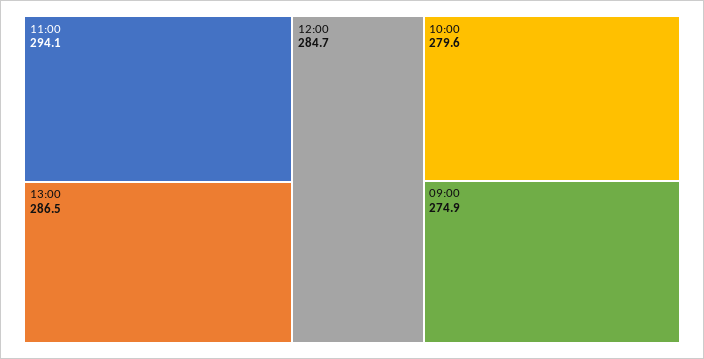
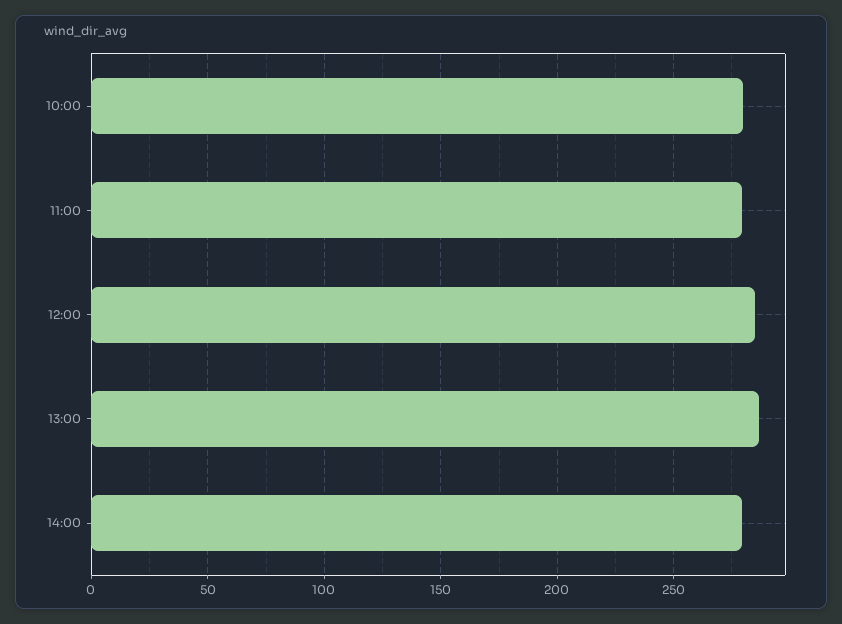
11:00: 294.1 -> 280
09:00: 274.9 -> none
14:00: none -> 280

